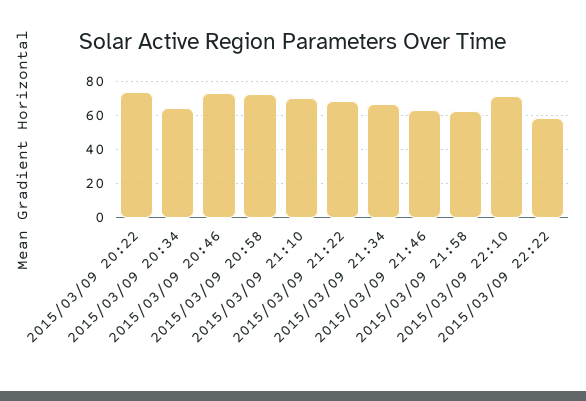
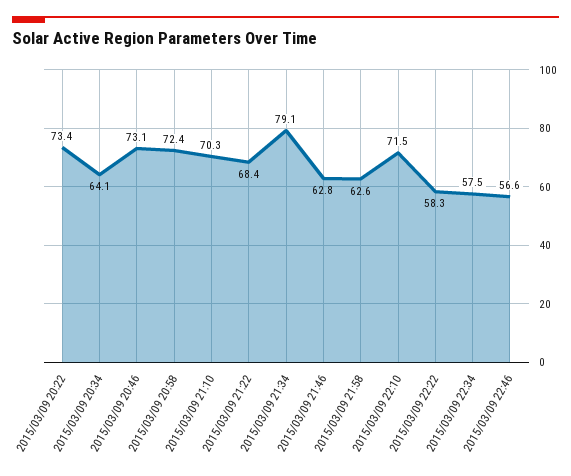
2015/03/09 21:34: 65 -> 79.1
2015/03/09 22:34: none -> 57.5
2015/03/09 22:46: none -> 56.6

